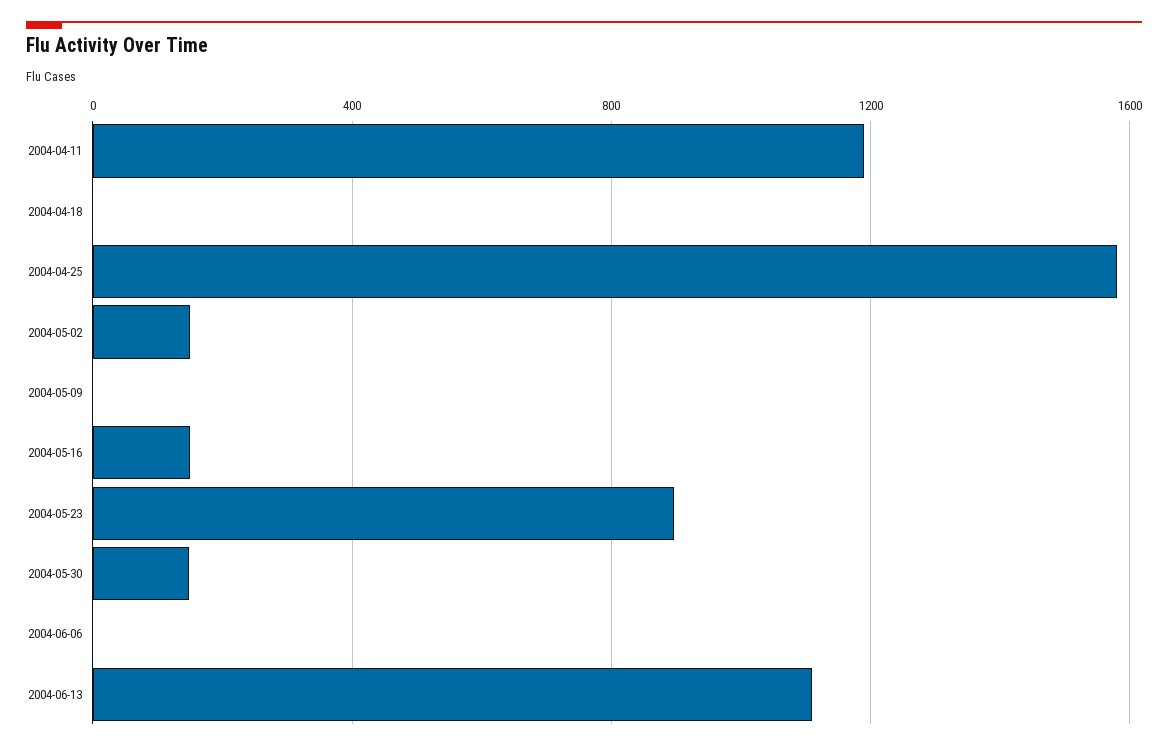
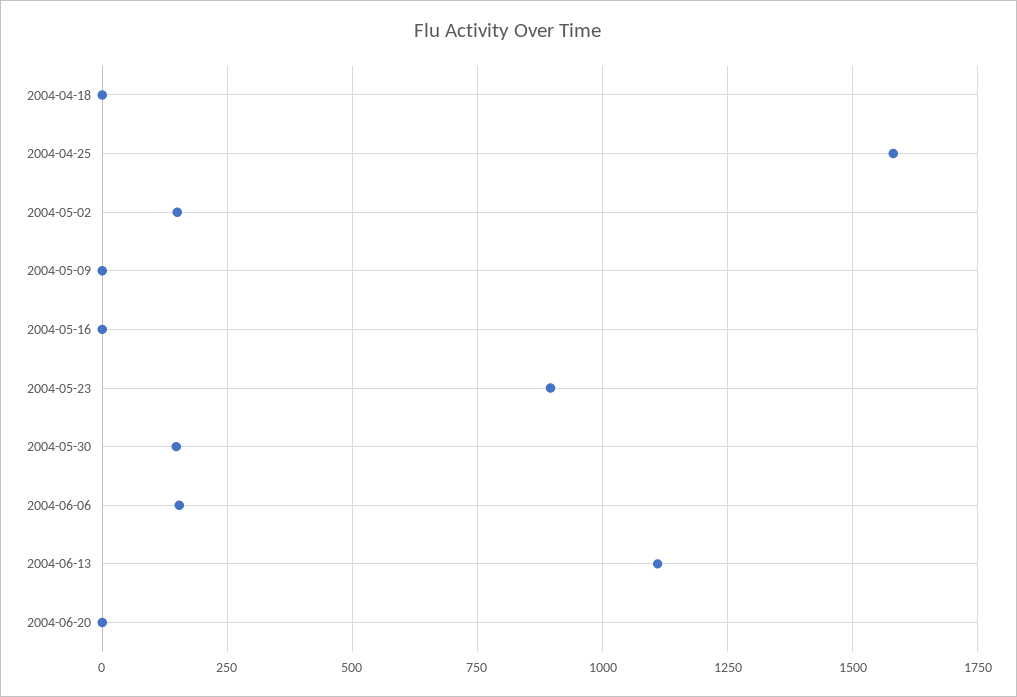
2004-04-11: 1200 -> none
2004-05-16: 150 -> 0
2004-06-06: 0 -> 150
2004-06-20: none -> 0

